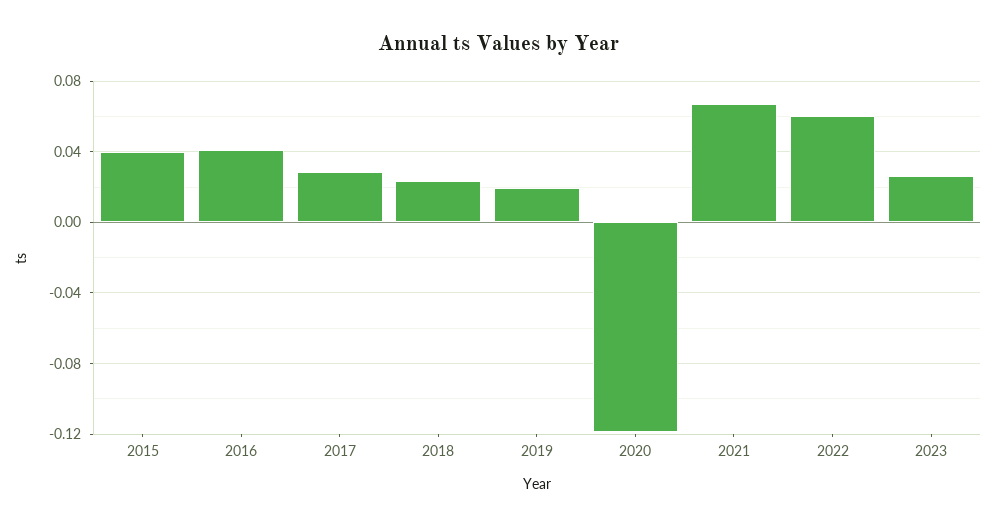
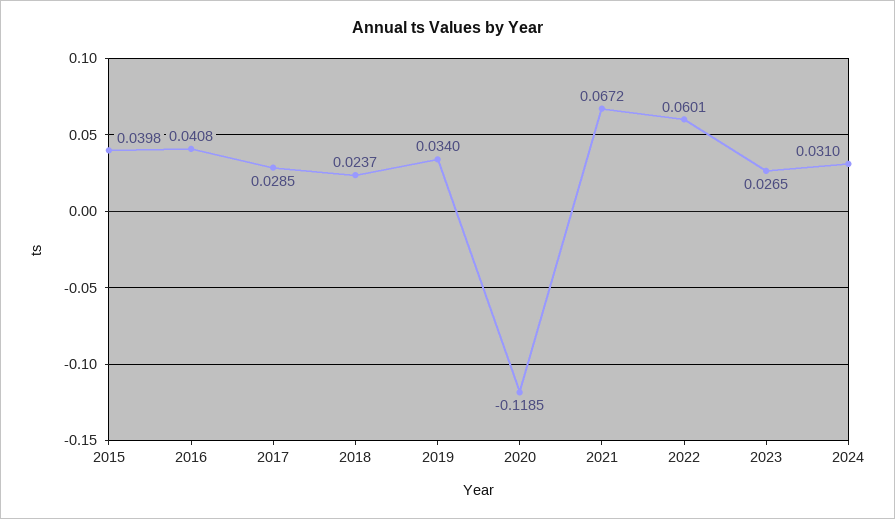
2019: 0.02 -> 0.034
2024: none -> 0.031

